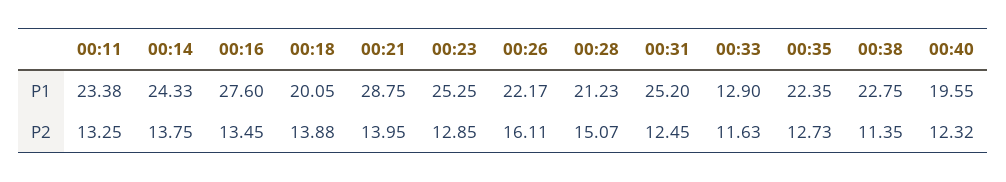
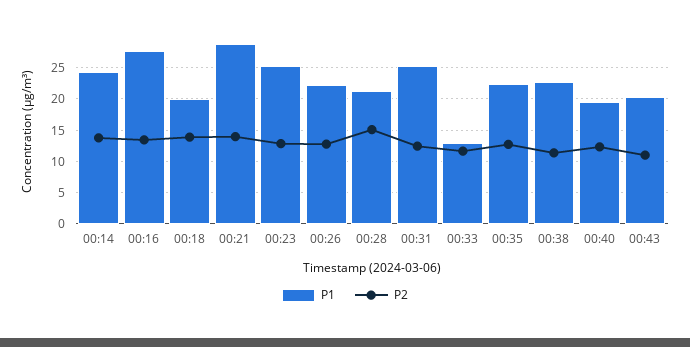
P1, 00:11: 23.38 -> none
P2, 00:11: 13.25 -> none
P2, 00:26: 16.11 -> 13
P1, 00:43: none -> 20
P2, 00:43: none -> 11

